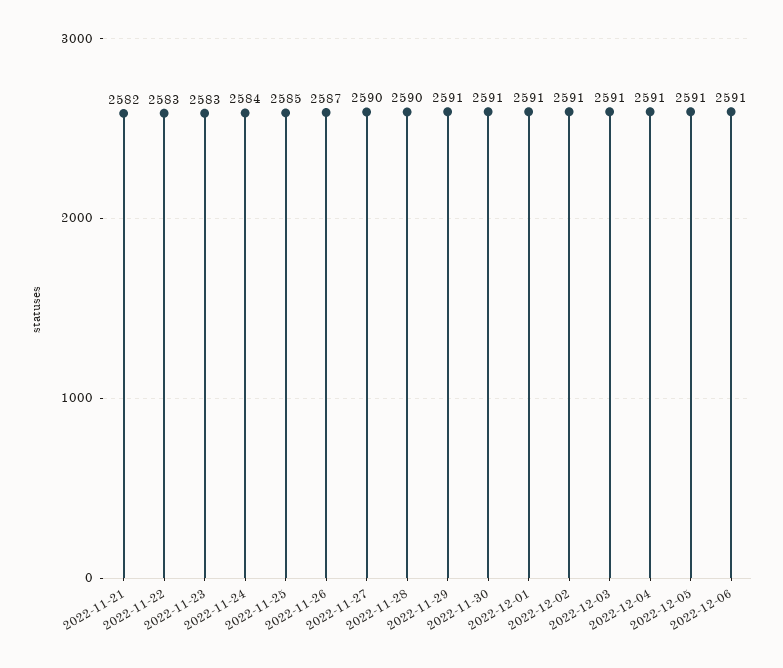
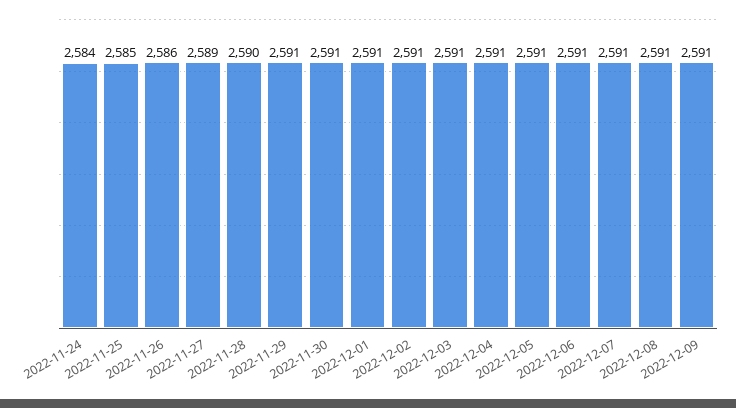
2022-11-21: 2582 -> none
2022-11-22: 2583 -> none
2022-11-23: 2583 -> none
2022-11-26: 2587 -> 2586
2022-11-27: 2590 -> 2589
2022-12-07: none -> 2591
2022-12-08: none -> 2591
2022-12-09: none -> 2591

